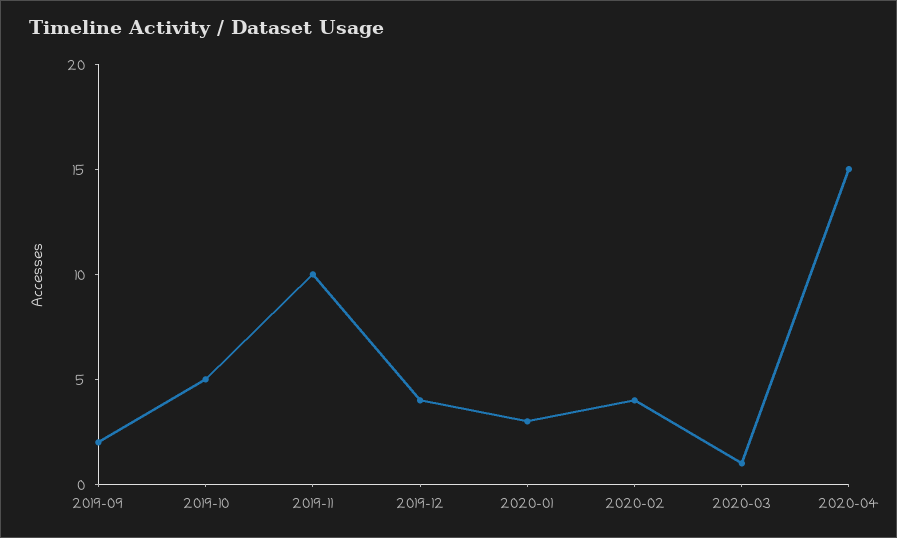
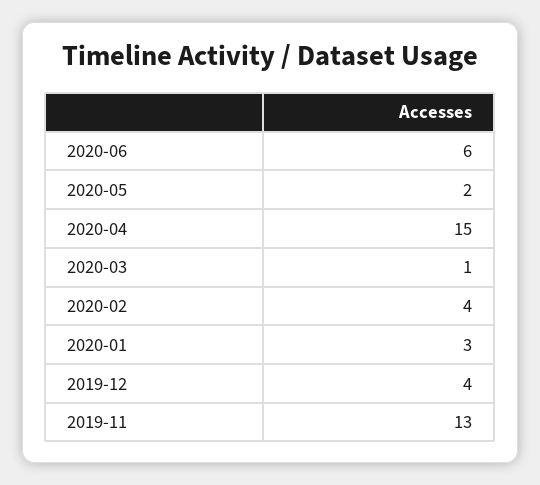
2019-09: 2 -> none
2019-10: 5 -> none
2019-11: 10 -> 13
2020-06: none -> 6
2020-05: none -> 2

